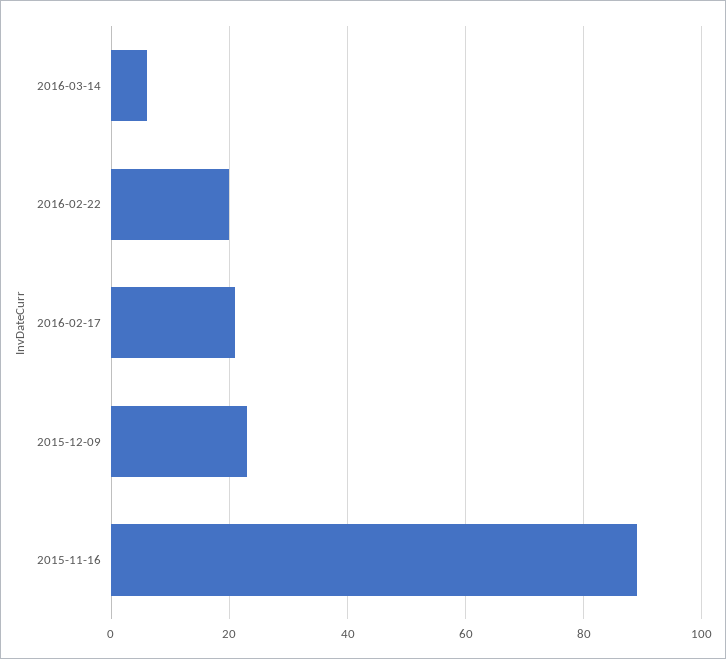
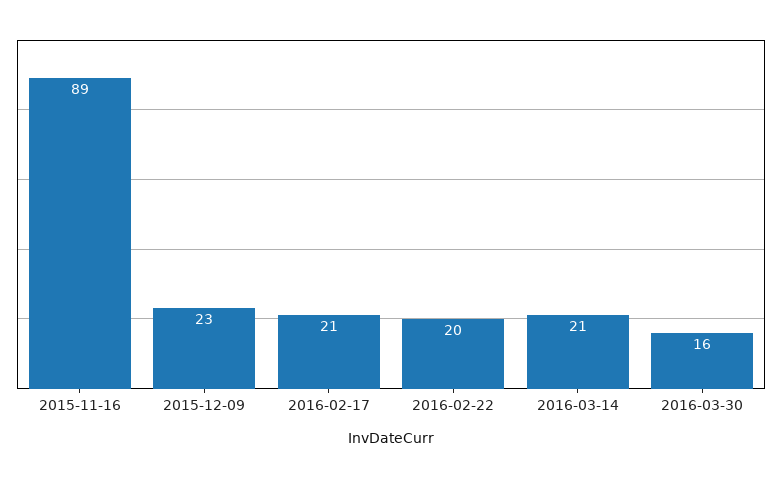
2016-03-14: 5 -> 21
2016-03-30: none -> 16

